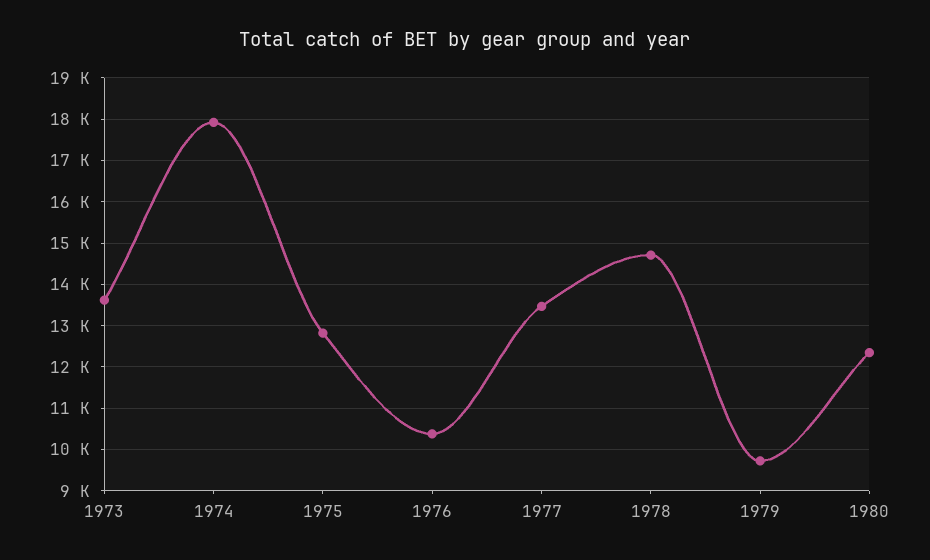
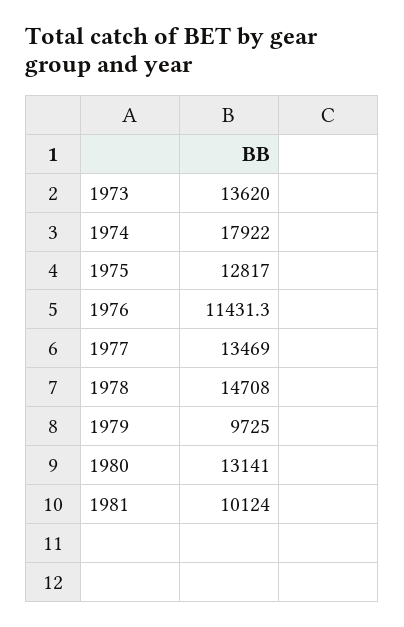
1976: 10400 -> 11431.3
1980: 12400 -> 13141
1981: none -> 10124

